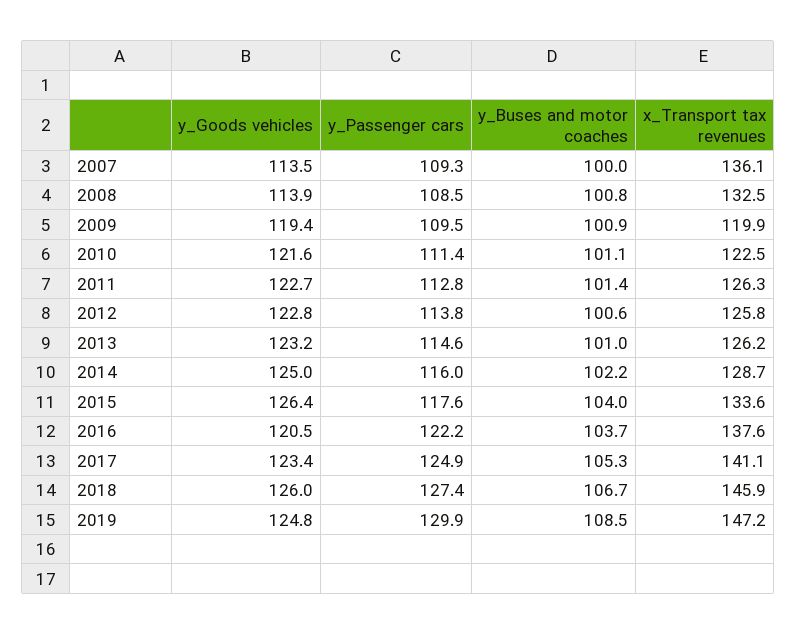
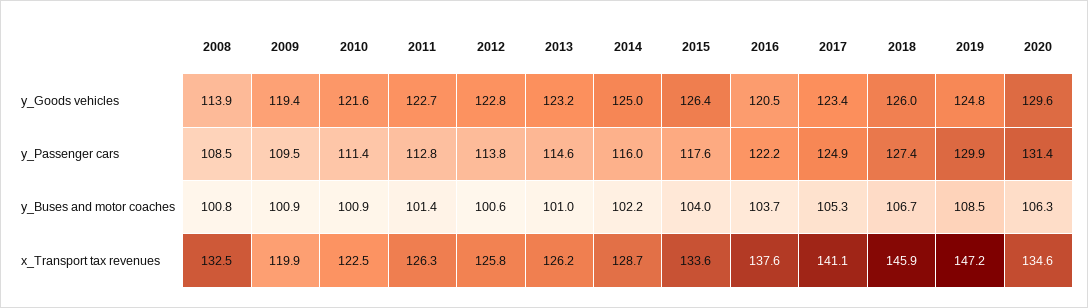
y_Goods vehicles, 2007: 113.5 -> none
y_Passenger cars, 2007: 109.3 -> none
y_Buses and motor coaches, 2007: 100 -> none
x_Transport tax revenues, 2007: 136.1 -> none
y_Buses and motor coaches, 2010: 101.1 -> 100.9
y_Goods vehicles, 2020: none -> 129.6
y_Passenger cars, 2020: none -> 131.4
y_Buses and motor coaches, 2020: none -> 106.3
x_Transport tax revenues, 2020: none -> 134.6

